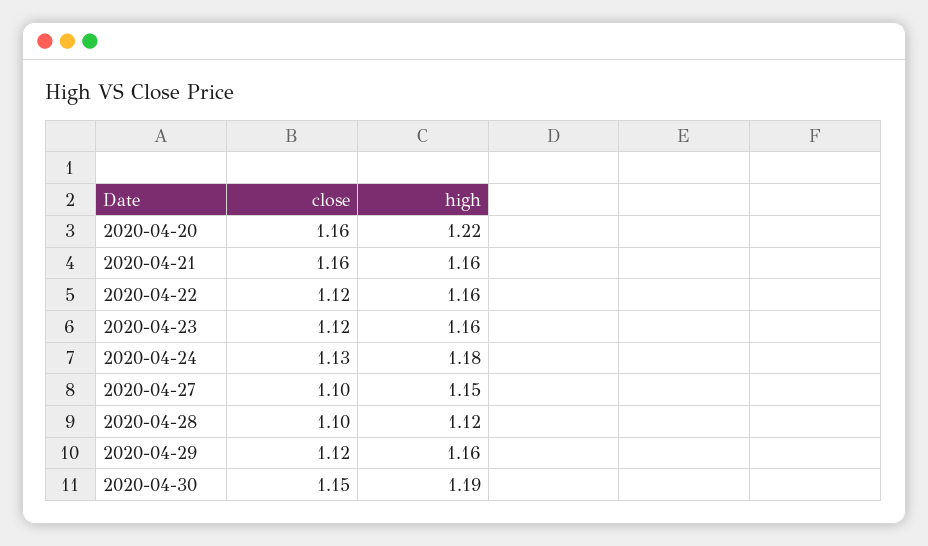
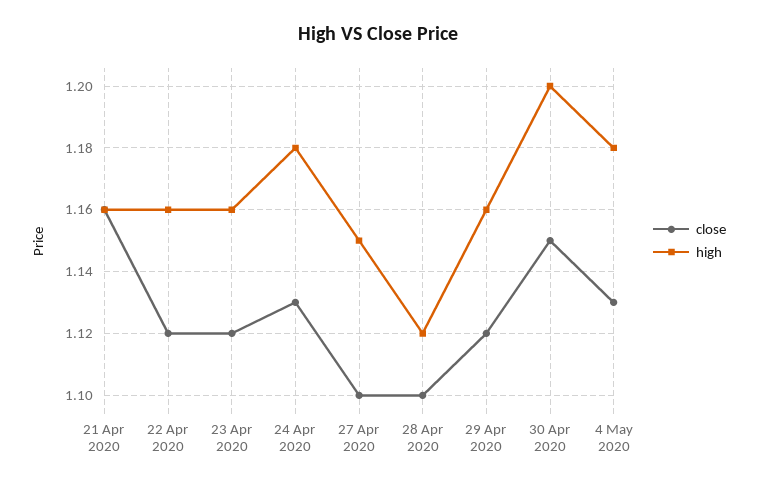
close, 2020-04-20: 1.16 -> none
high, 2020-04-20: 1.22 -> none
high, 2020-04-30: 1.19 -> 1.2
close, 4 May 2020: none -> 1.13
high, 4 May 2020: none -> 1.18

